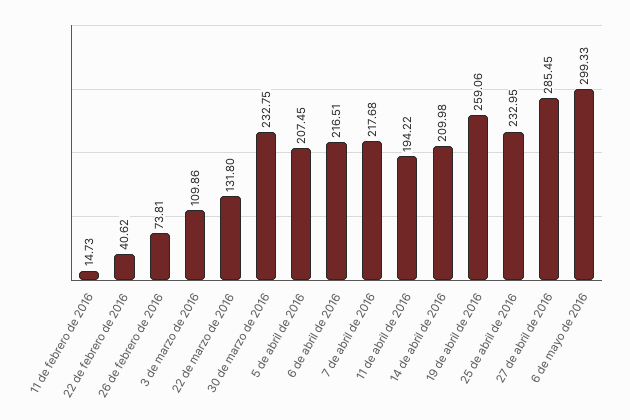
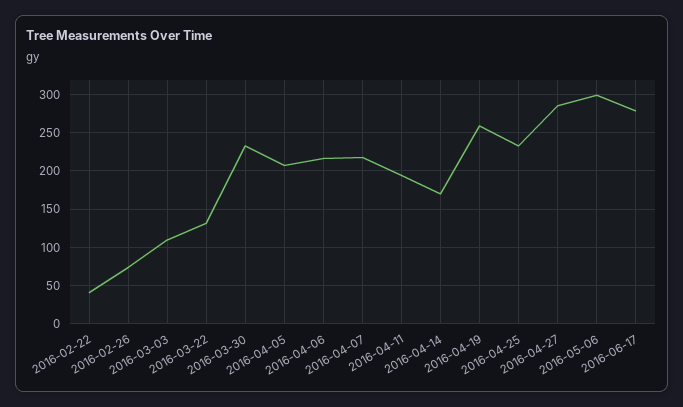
11 de febrero de 2016: 14.73 -> none
14 de abril de 2016: 209.98 -> 170
2016-06-17: none -> 280

